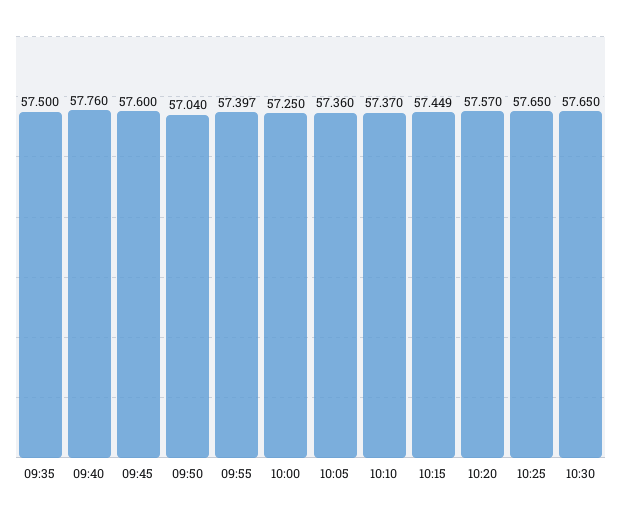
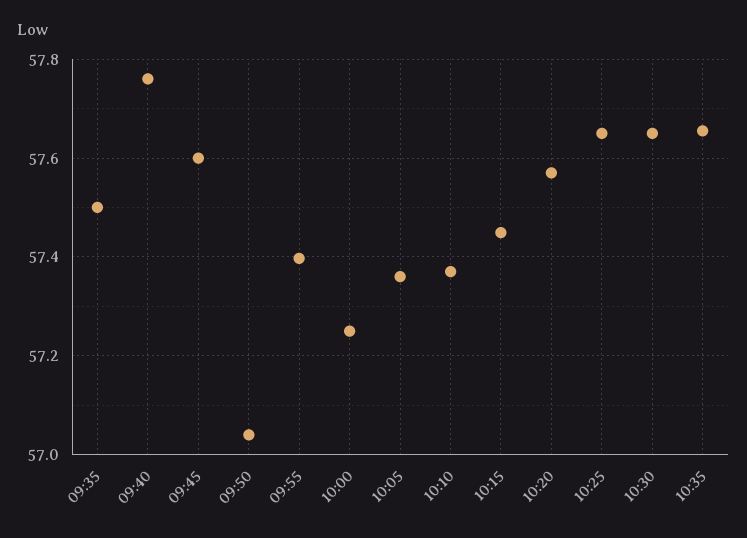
10:35: none -> 57.66

